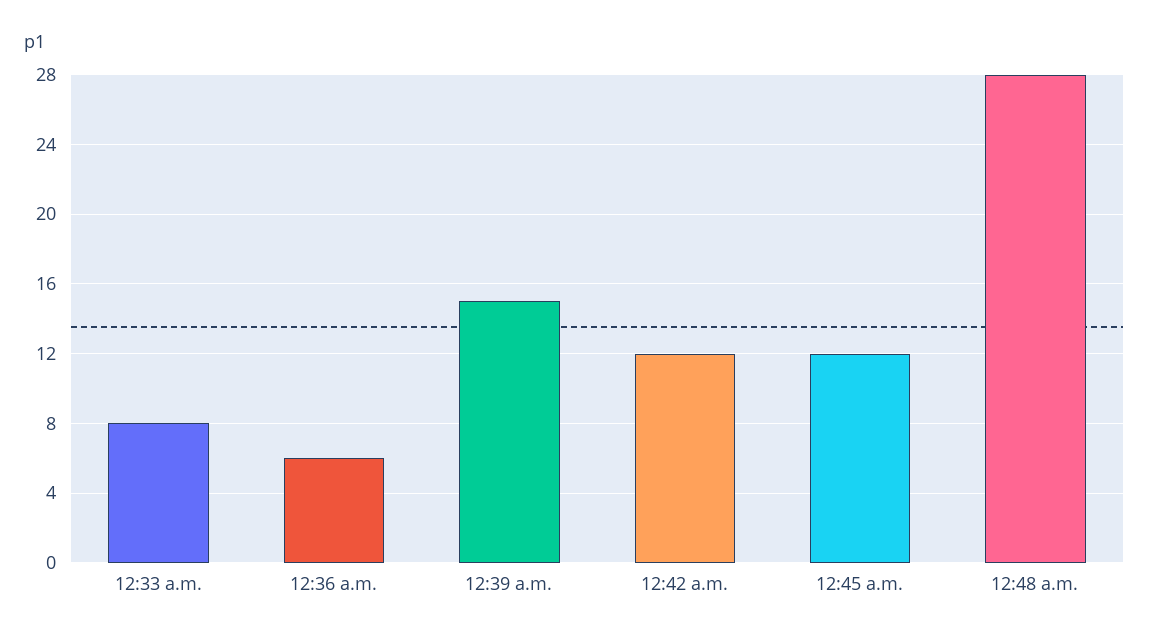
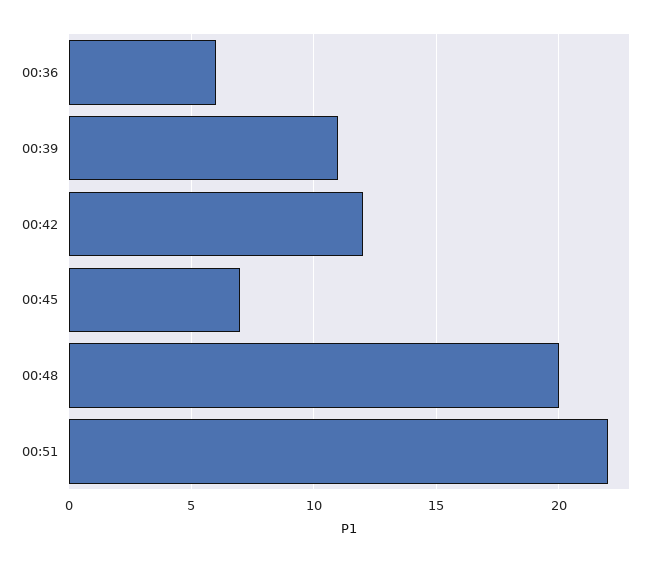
12:33 a.m.: 8 -> none
12:39 a.m.: 15 -> 11
12:45 a.m.: 12 -> 7
12:48 a.m.: 28 -> 20
00:51: none -> 22

